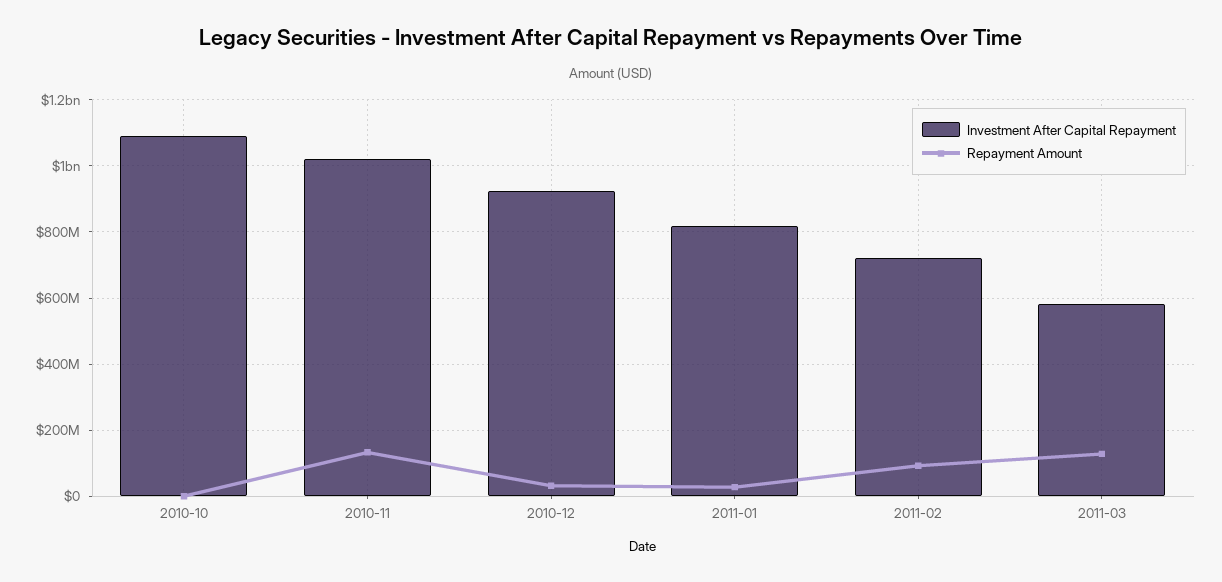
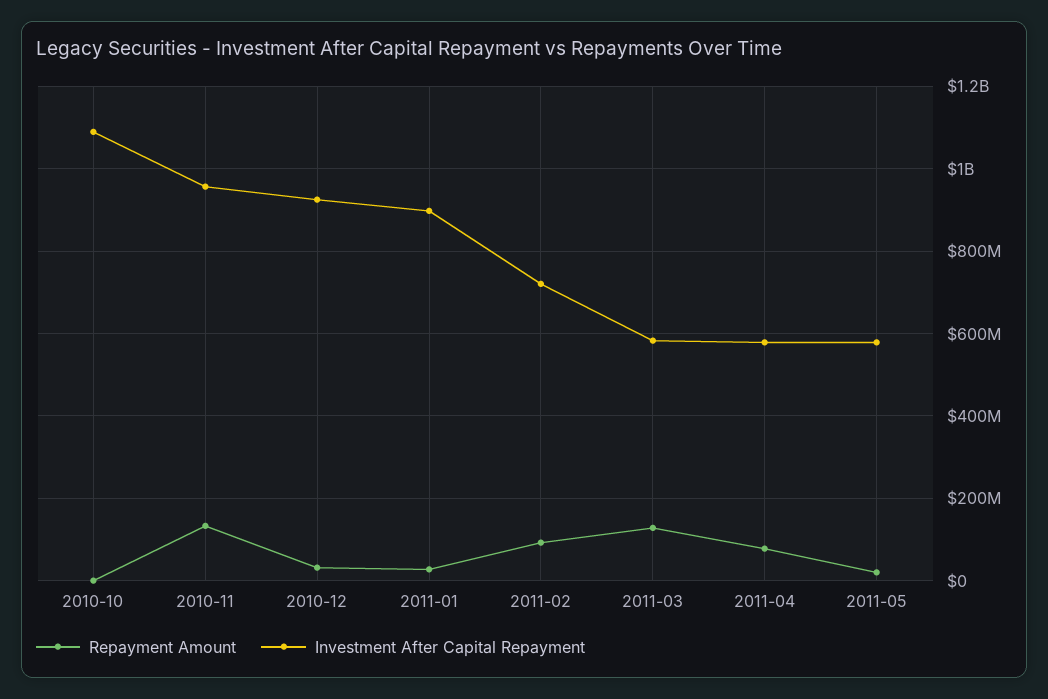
Investment After Capital Repayment, 2010-11: 1020000000 -> 960000000
Investment After Capital Repayment, 2011-01: 820000000 -> 900000000
Repayment Amount, 2011-04: none -> 80000000
Investment After Capital Repayment, 2011-04: none -> 580000000
Repayment Amount, 2011-05: none -> 20000000
Investment After Capital Repayment, 2011-05: none -> 580000000

